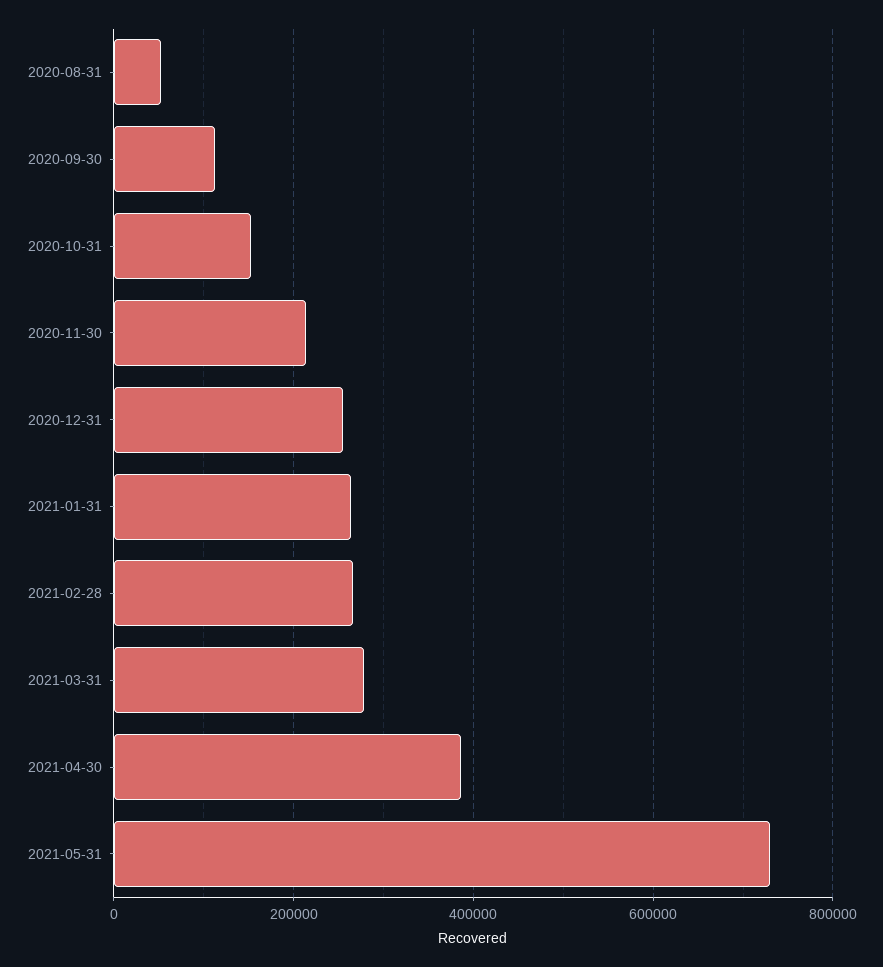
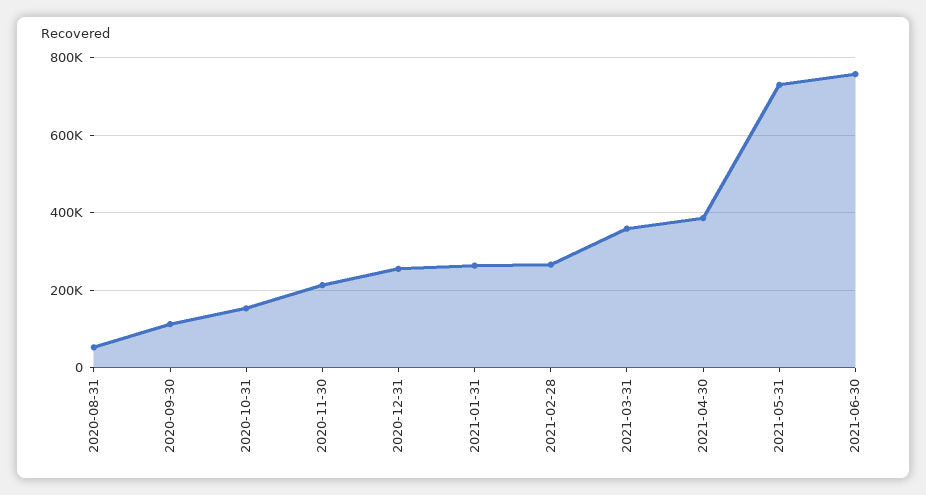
2021-03-31: 280000 -> 360000
2021-06-30: none -> 760000

